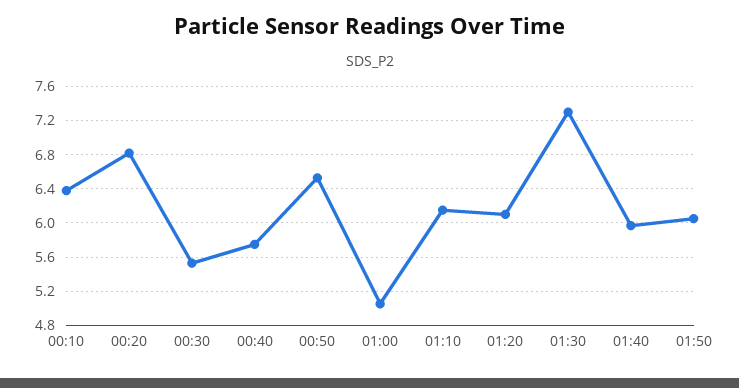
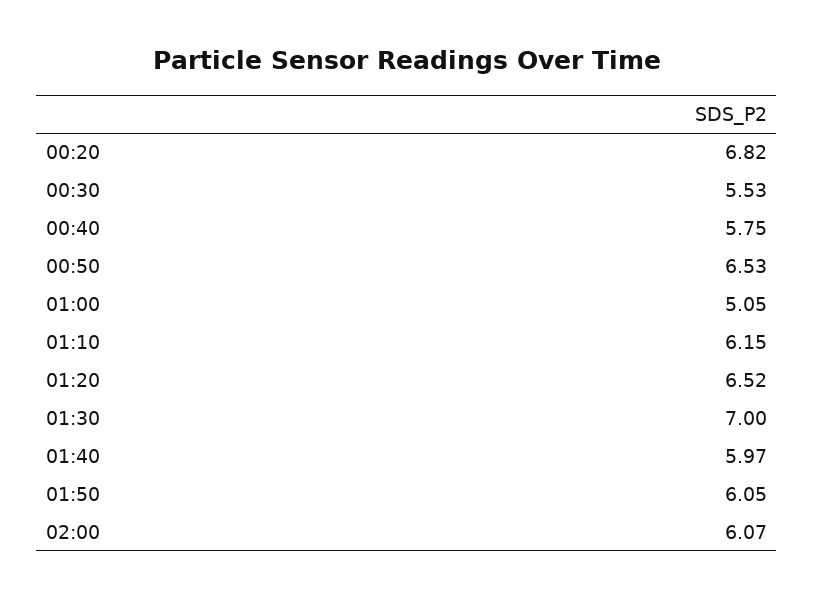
00:10: 6.4 -> none
01:20: 6.1 -> 6.52
01:30: 7.3 -> 7
02:00: none -> 6.07

